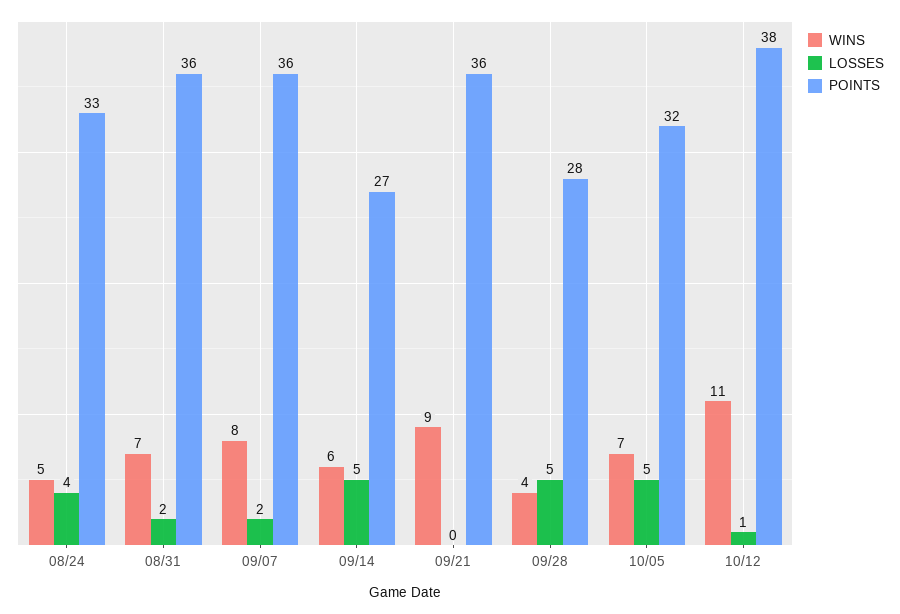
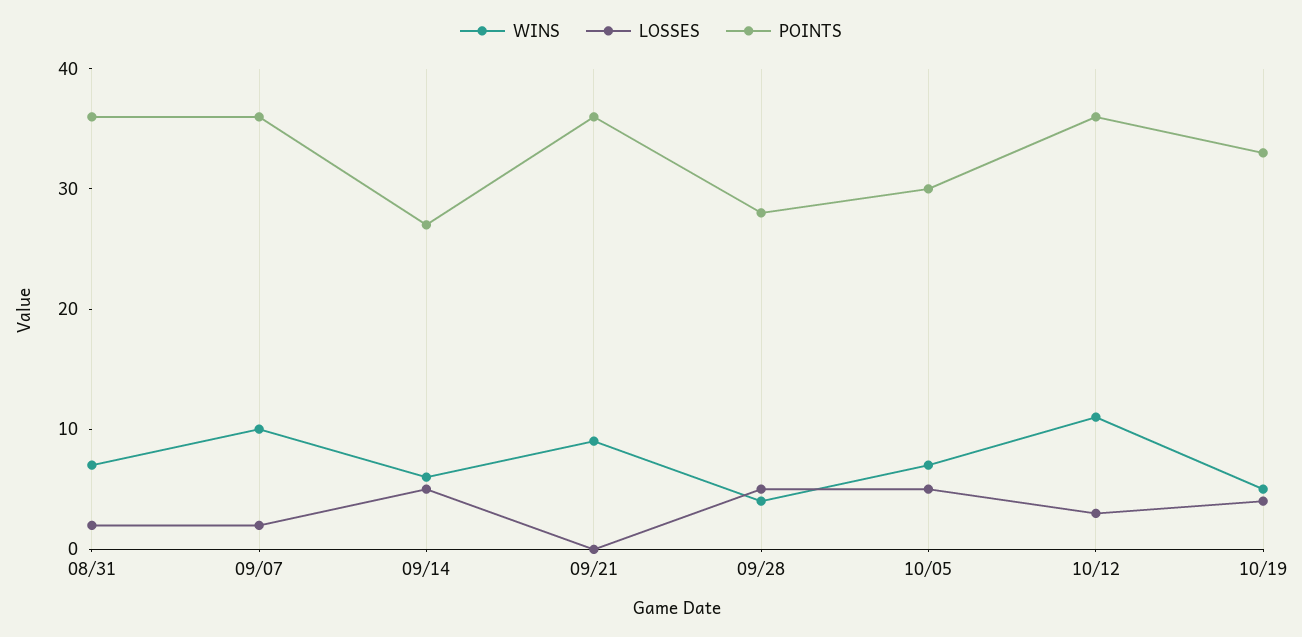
WINS, 08/24: 5 -> none
LOSSES, 08/24: 4 -> none
POINTS, 08/24: 33 -> none
WINS, 09/07: 8 -> 10
POINTS, 10/05: 32 -> 30
LOSSES, 10/12: 1 -> 3
POINTS, 10/12: 38 -> 36
WINS, 10/19: none -> 5
LOSSES, 10/19: none -> 4
POINTS, 10/19: none -> 33

